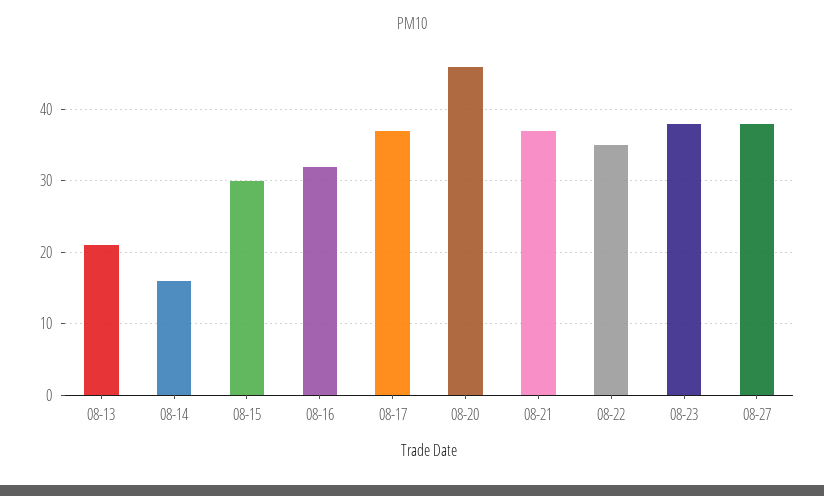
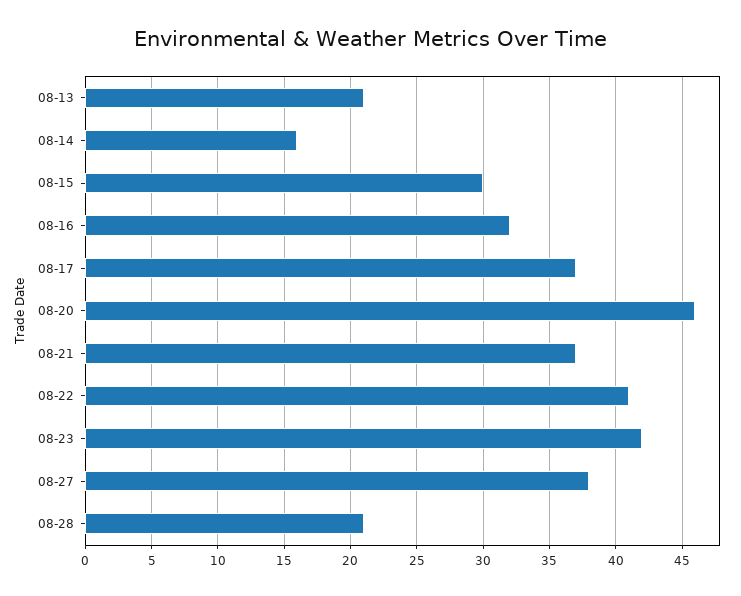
08-22: 35 -> 41
08-23: 38 -> 42
08-28: none -> 21

